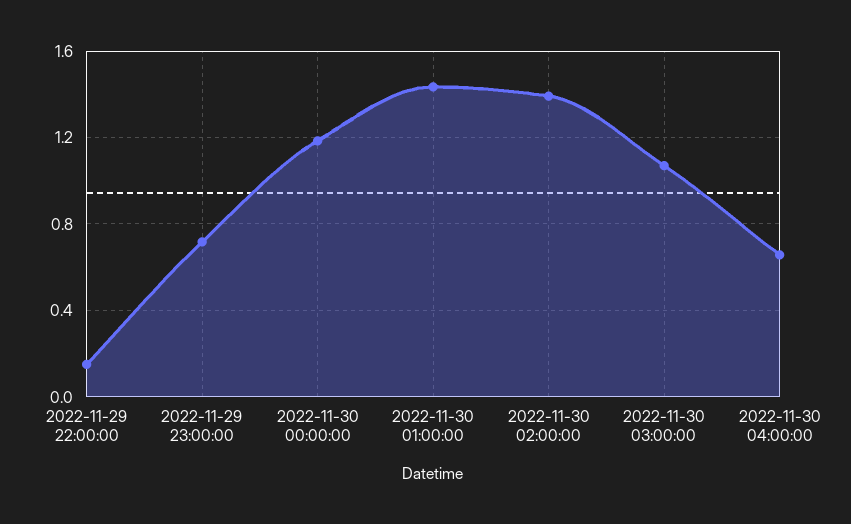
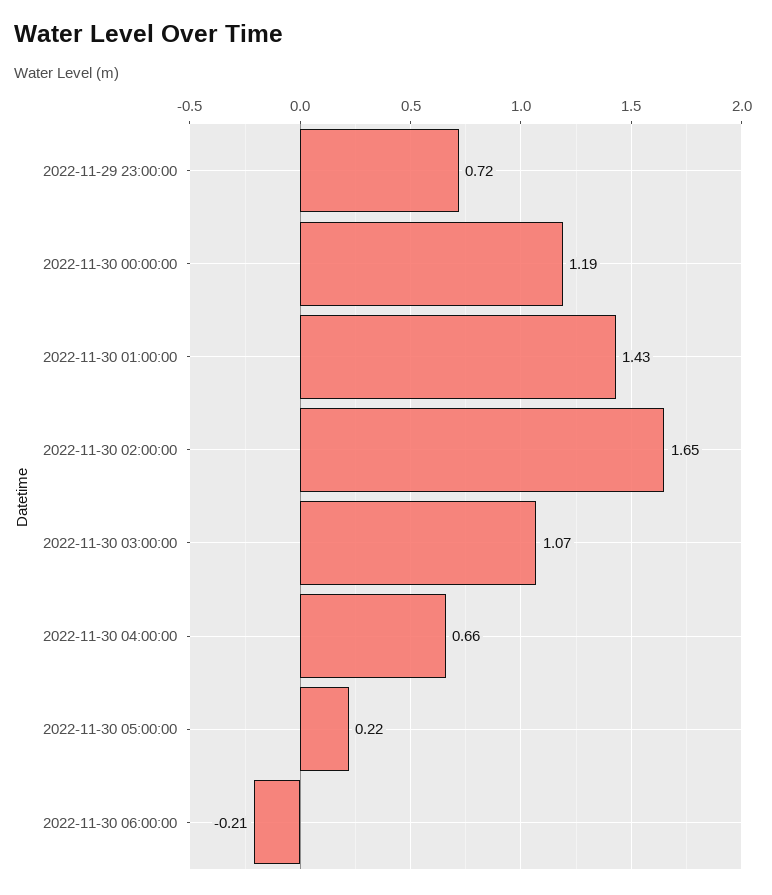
2022-11-29 22:00:00: 0.15 -> none
2022-11-30 02:00:00: 1.4 -> 1.65
2022-11-30 05:00:00: none -> 0.22
2022-11-30 06:00:00: none -> -0.21

